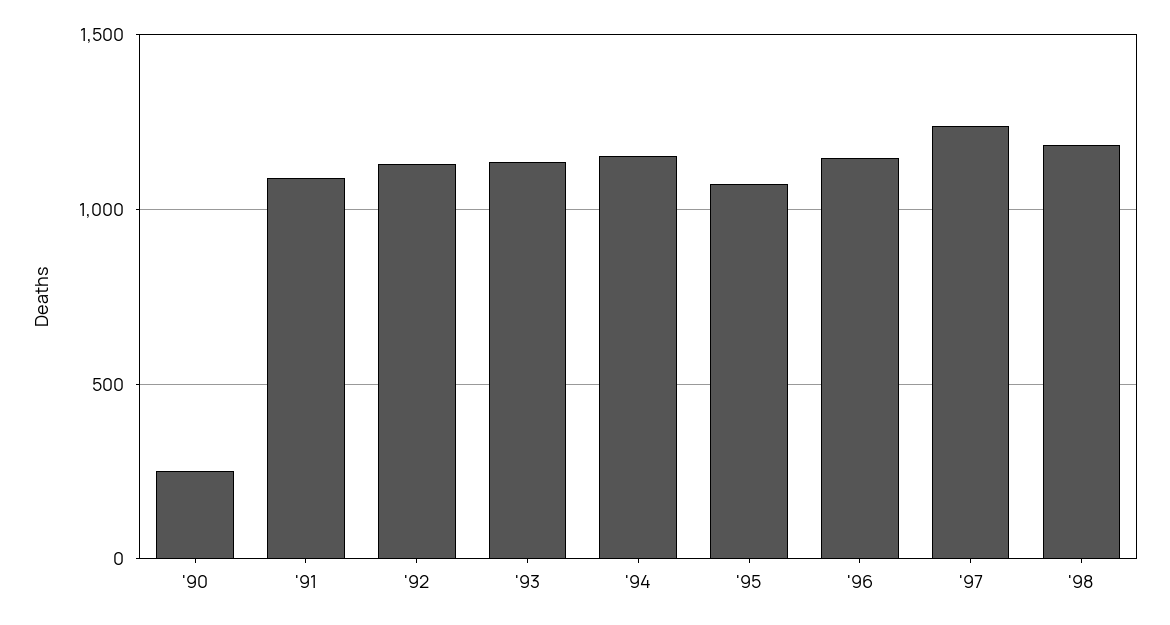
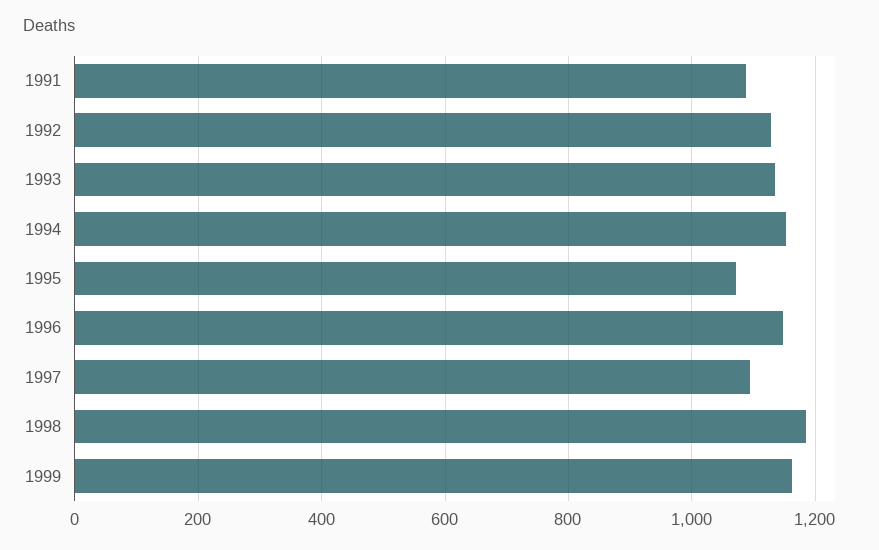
'90: 250 -> none
'97: 1250 -> 1100
1999: none -> 1160

